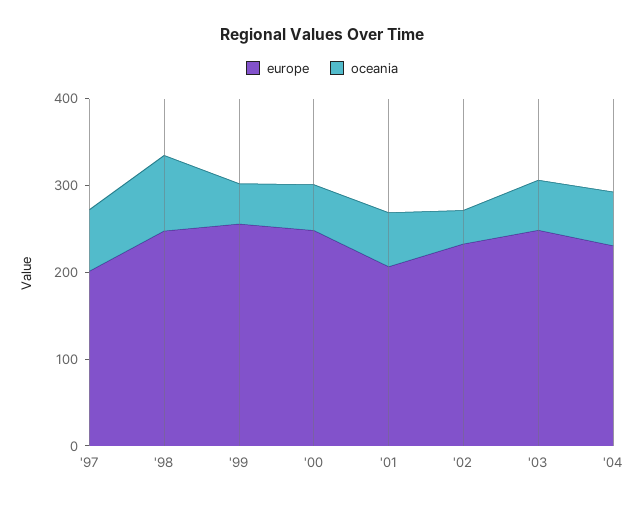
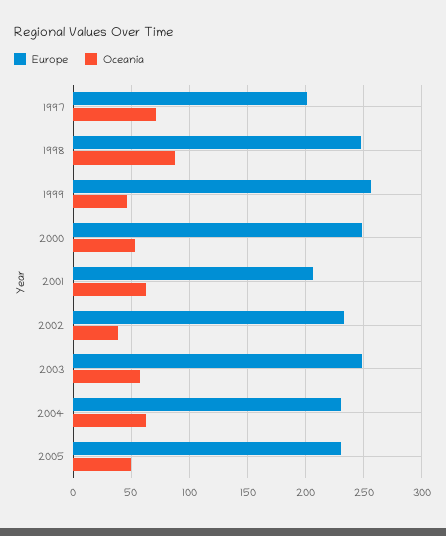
europe, 2005: none -> 230
oceania, 2005: none -> 50

